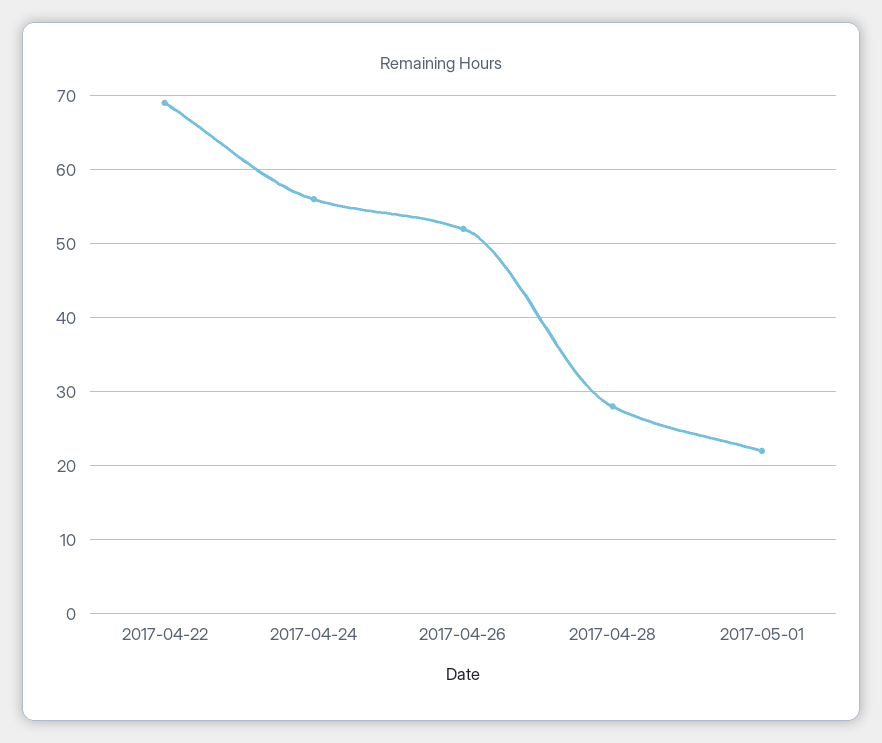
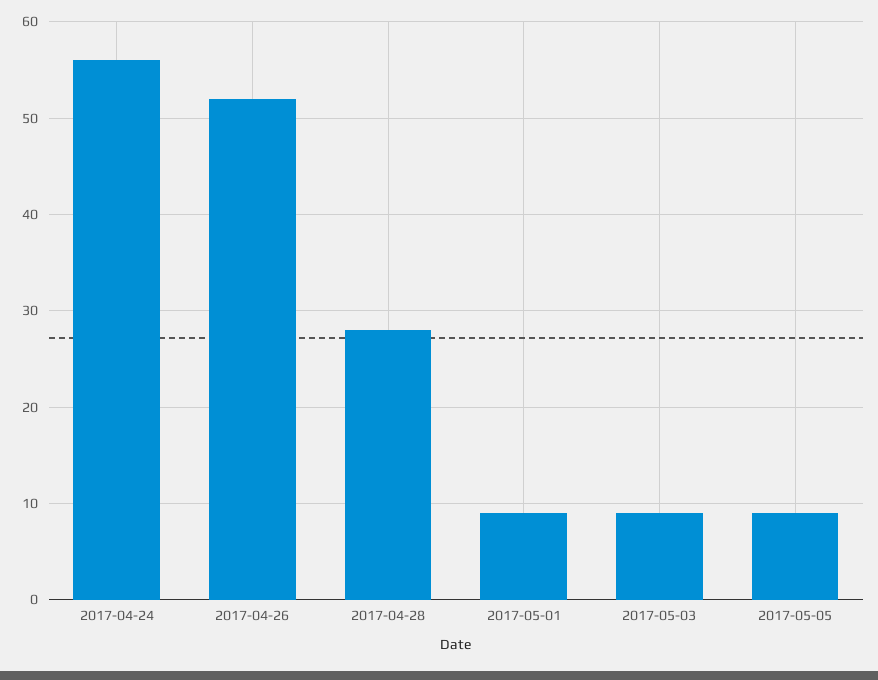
2017-04-22: 69 -> none
2017-05-01: 22 -> 9
2017-05-03: none -> 9
2017-05-05: none -> 9

